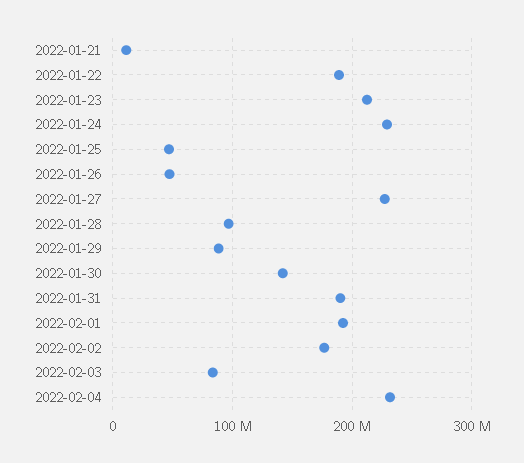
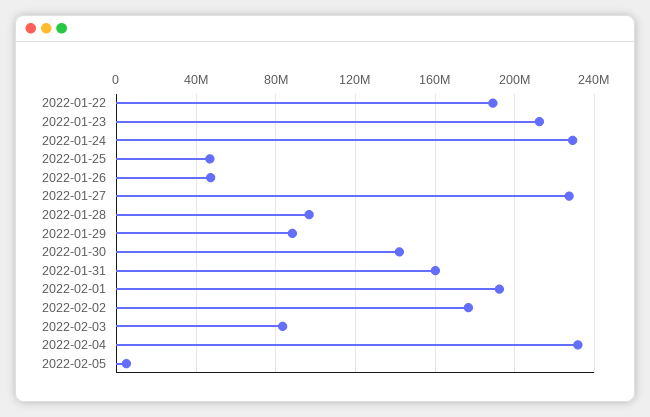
2022-01-21: 10000000 -> none
2022-01-31: 190000000 -> 160000000
2022-02-05: none -> 5000000

